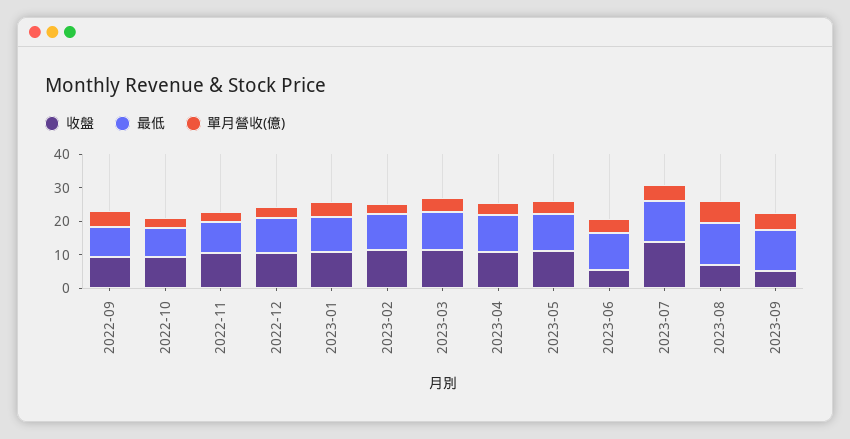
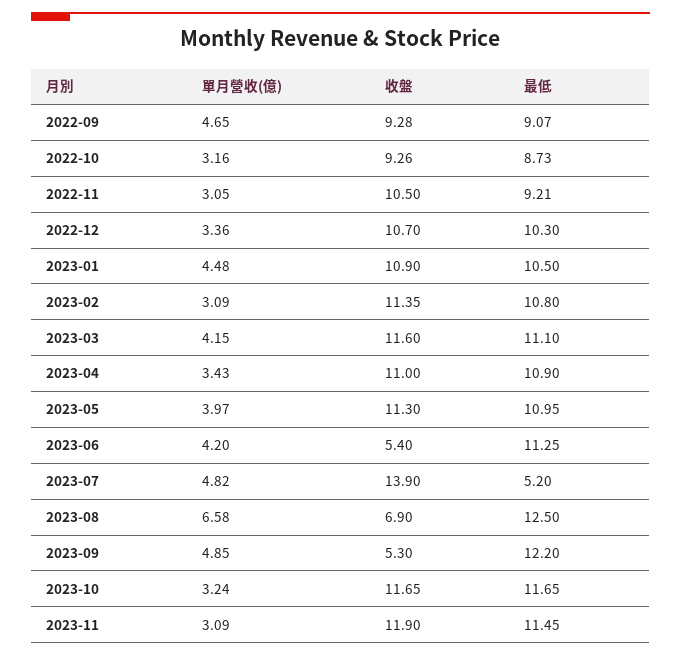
最低, 2023-07: 12.5 -> 5.2
單月營收(億), 2023-10: none -> 3.24
收盤, 2023-10: none -> 11.65
最低, 2023-10: none -> 11.65
單月營收(億), 2023-11: none -> 3.09
收盤, 2023-11: none -> 11.9
最低, 2023-11: none -> 11.45

